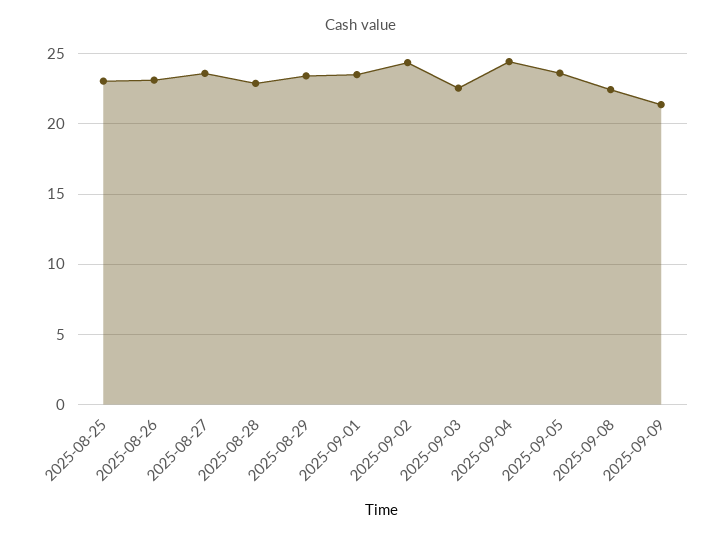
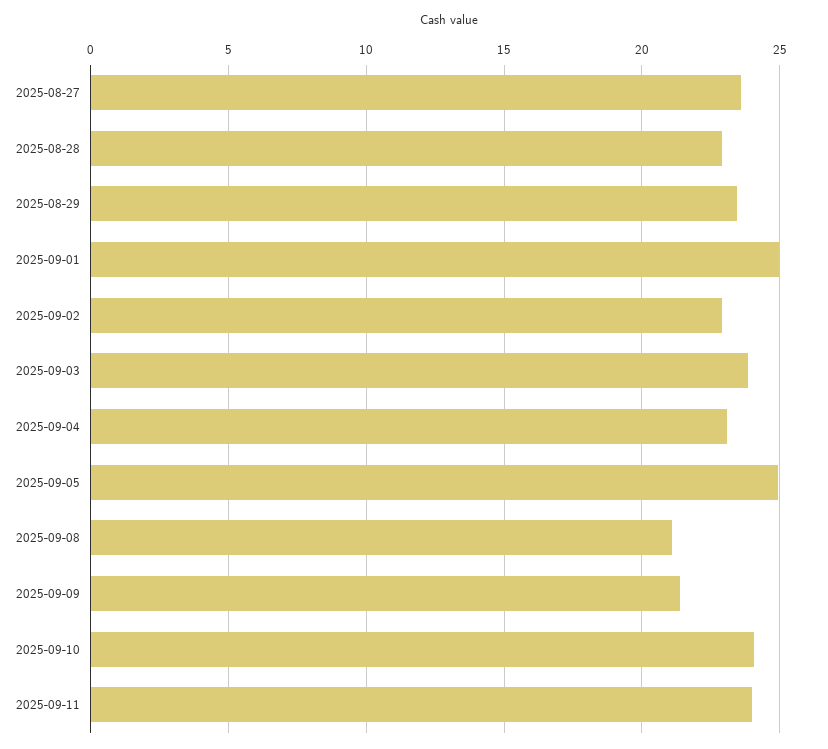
2025-08-25: 23 -> none
2025-08-26: 23 -> none
2025-09-01: 23.5 -> 25
2025-09-02: 24.5 -> 23
2025-09-03: 22.5 -> 24
2025-09-04: 24.5 -> 23
2025-09-05: 23.5 -> 25
2025-09-08: 22.5 -> 21
2025-09-10: none -> 24
2025-09-11: none -> 24

